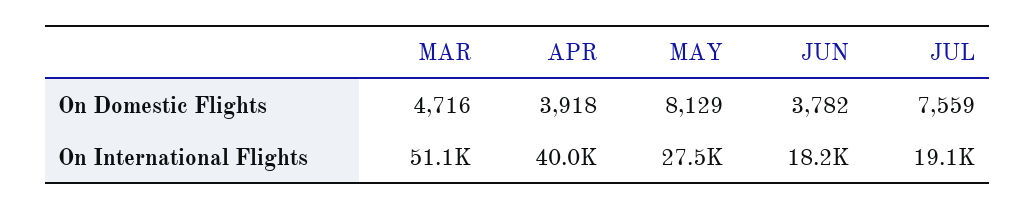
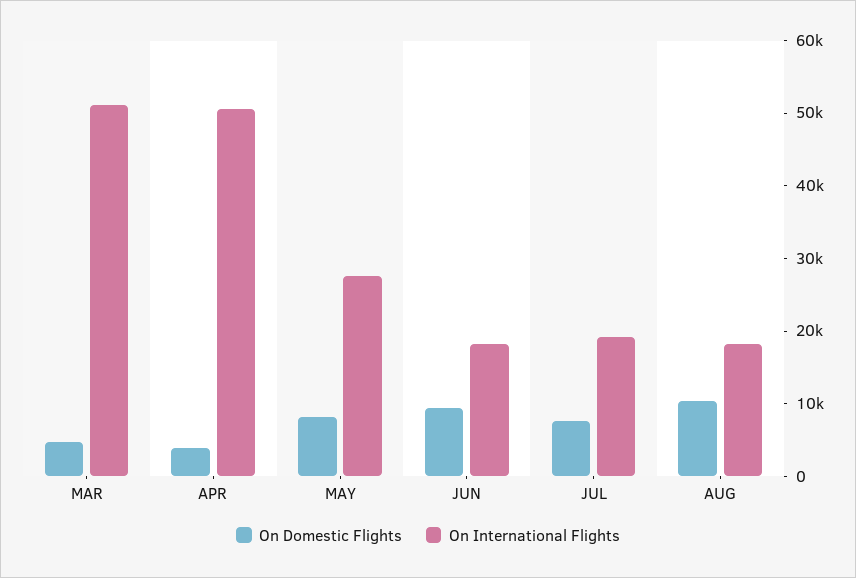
On Domestic Flights, JUN: 3782 -> 10000
On International Flights, APR: 40000 -> 50000
On Domestic Flights, AUG: none -> 10000
On International Flights, AUG: none -> 18000

